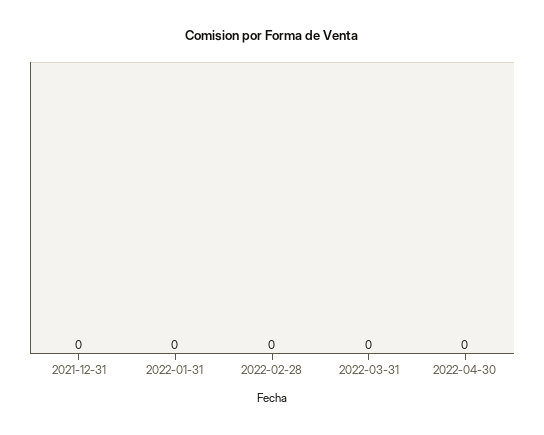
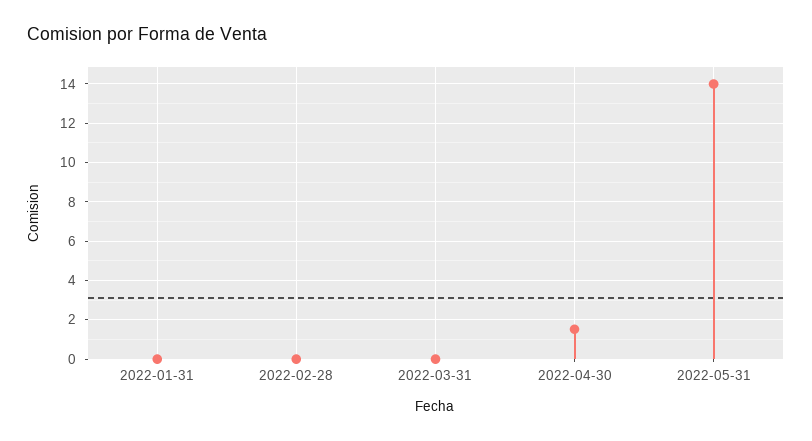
2021-12-31: 0 -> none
2022-04-30: 0 -> 1.5
2022-05-31: none -> 14

